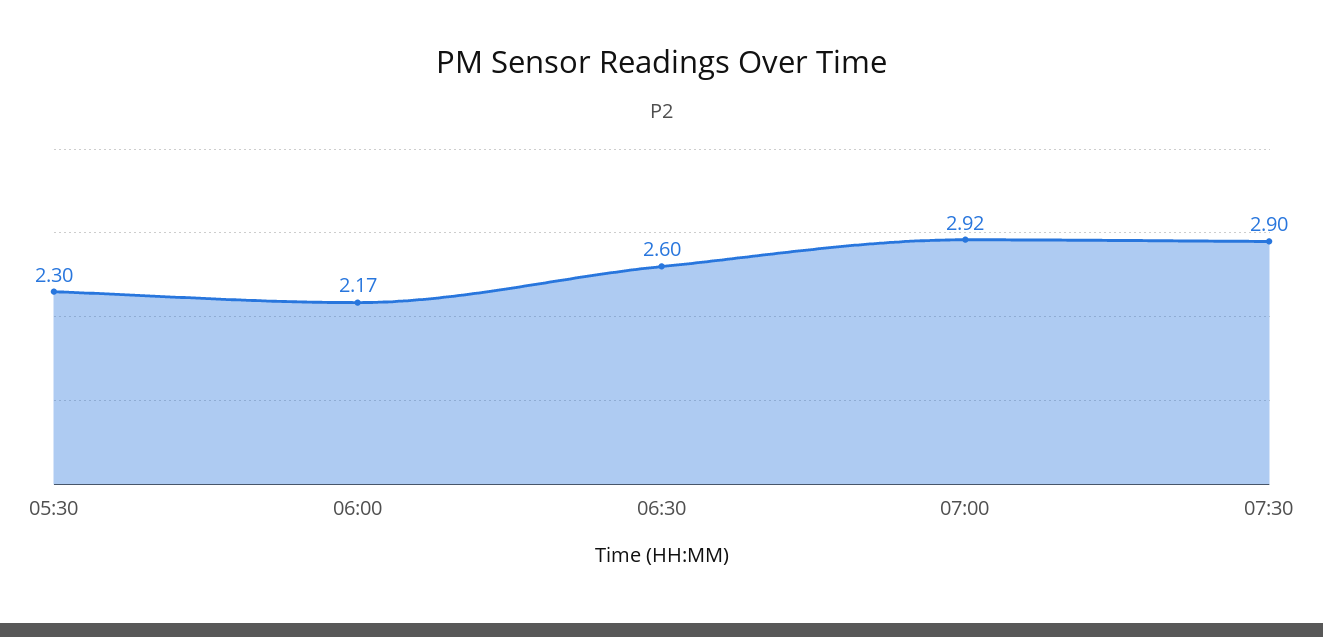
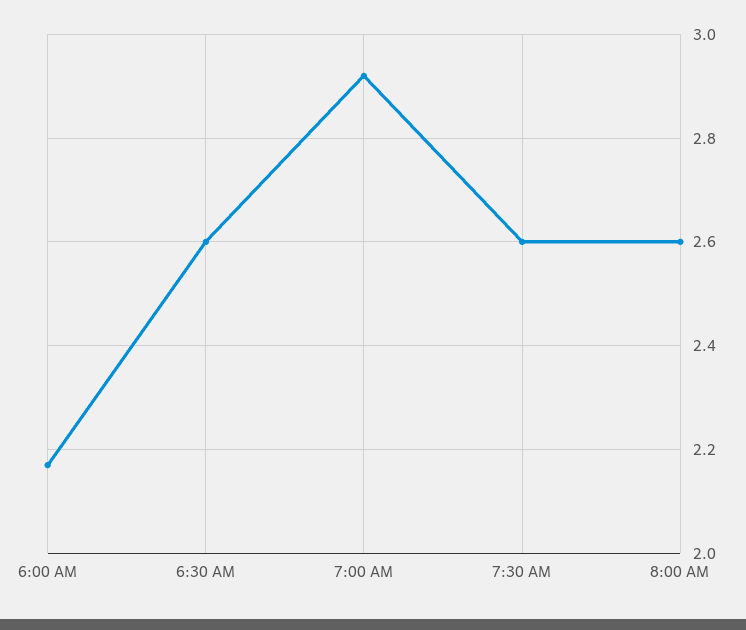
05:30: 2.3 -> none
07:30: 2.9 -> 2.6
8:00 AM: none -> 2.6

